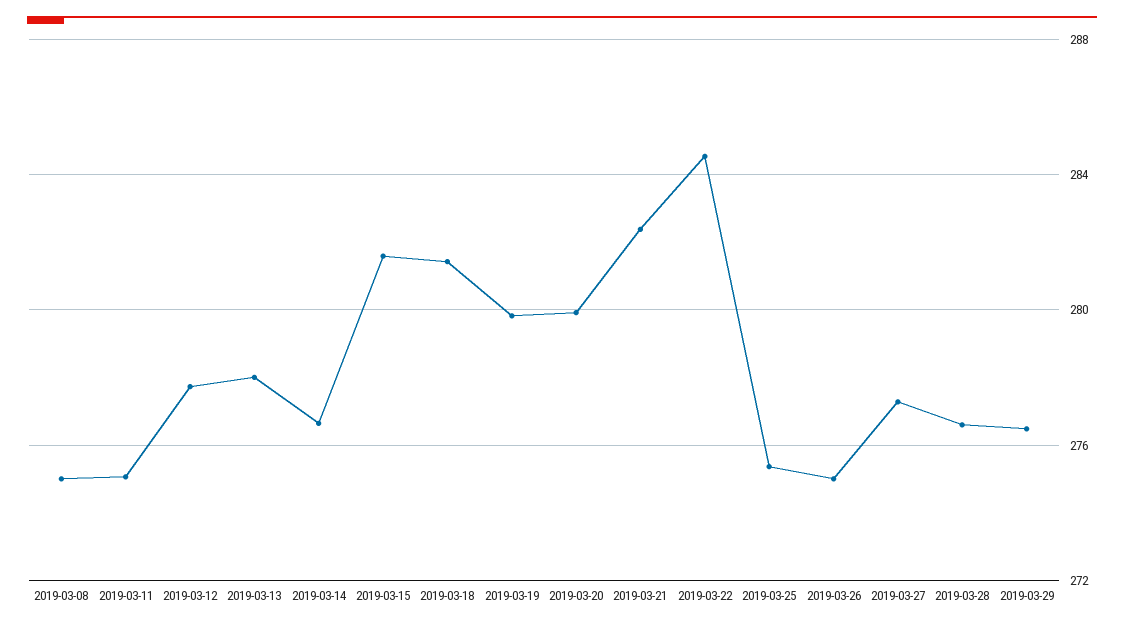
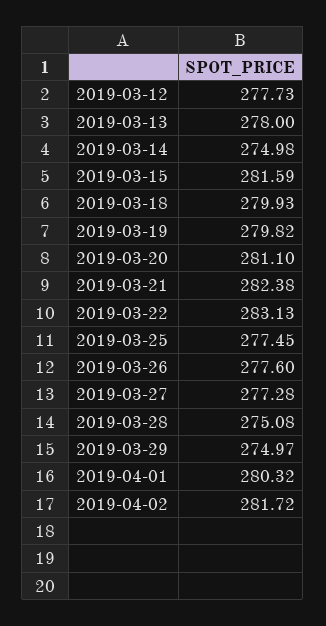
2019-03-08: 275 -> none
2019-03-11: 275 -> none
2019-03-14: 276.5 -> 274.98
2019-03-18: 281.5 -> 279.93
2019-03-20: 280 -> 281.1
2019-03-22: 284.5 -> 283.13
2019-03-25: 275.5 -> 277.45
2019-03-26: 275 -> 277.6
2019-03-28: 276.5 -> 275.08
2019-03-29: 276.5 -> 274.97
2019-04-01: none -> 280.32
2019-04-02: none -> 281.72

